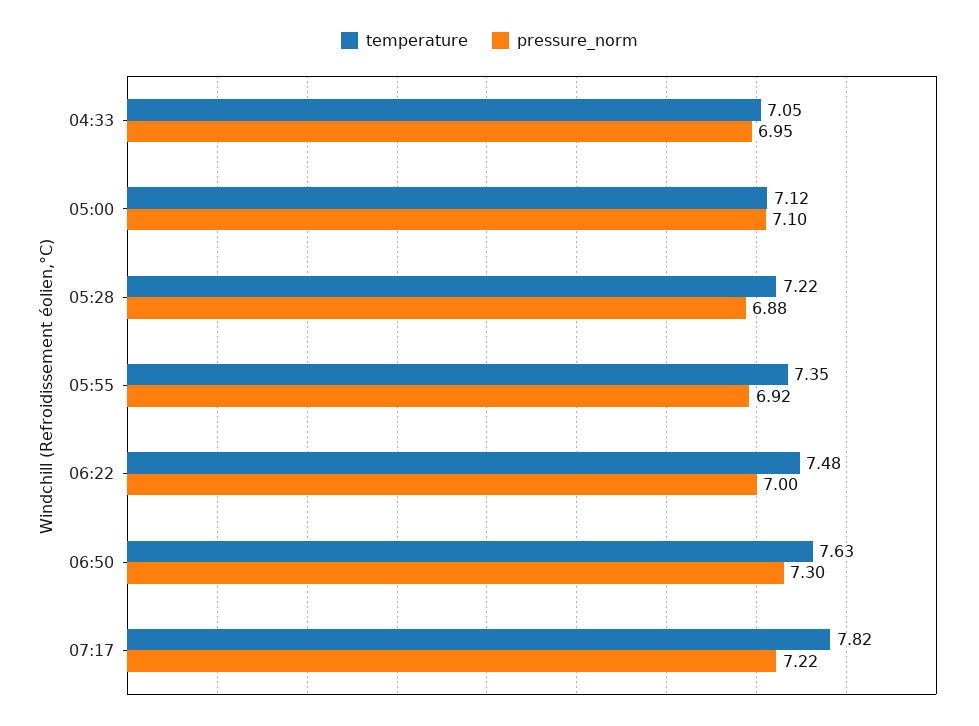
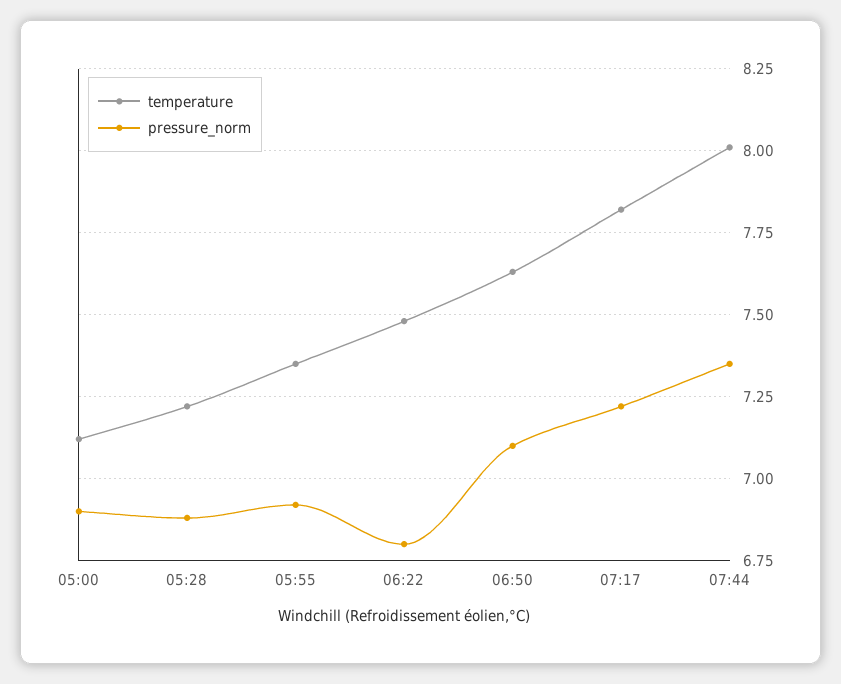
temperature, 04:33: 7.05 -> none
pressure_norm, 04:33: 6.95 -> none
pressure_norm, 05:00: 7.1 -> 6.9
pressure_norm, 06:22: 7 -> 6.8
pressure_norm, 06:50: 7.3 -> 7.1
temperature, 07:44: none -> 8
pressure_norm, 07:44: none -> 7.35

